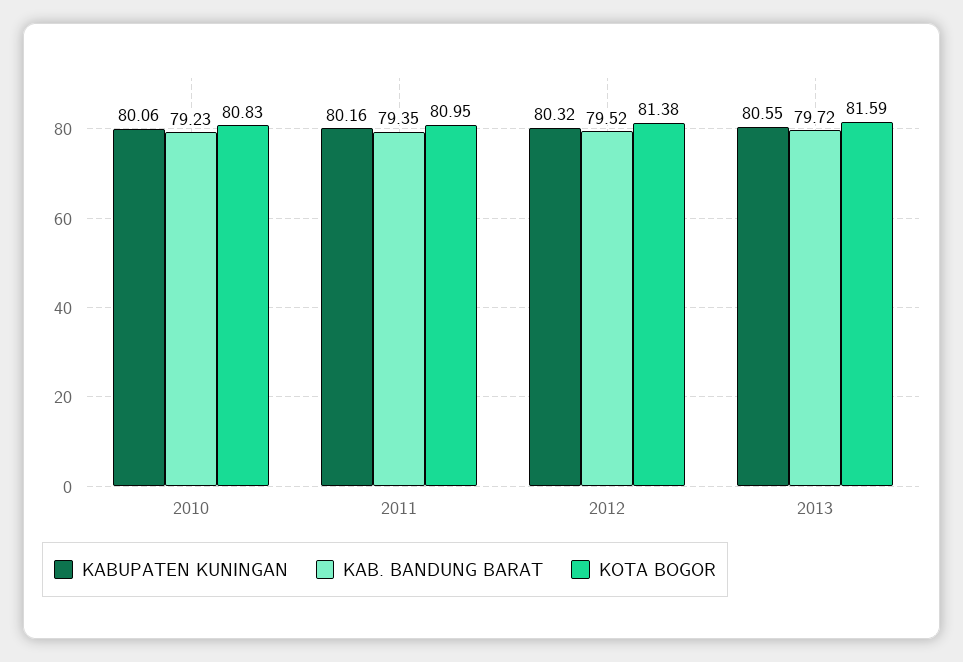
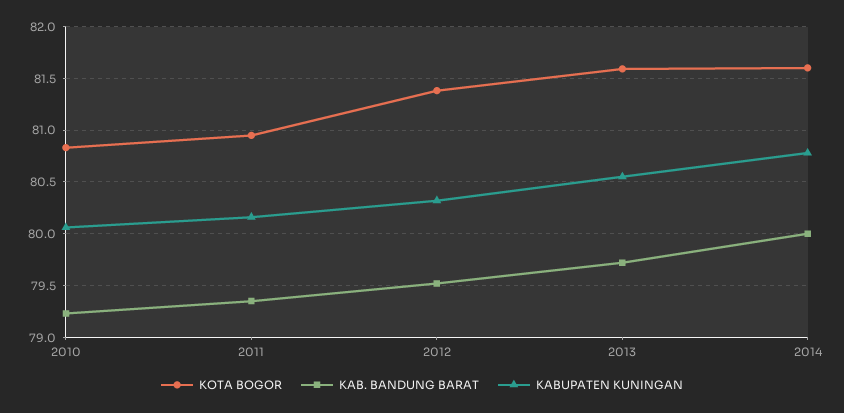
KOTA BOGOR, 2014: none -> 81.6
KAB. BANDUNG BARAT, 2014: none -> 80
KABUPATEN KUNINGAN, 2014: none -> 80.8

